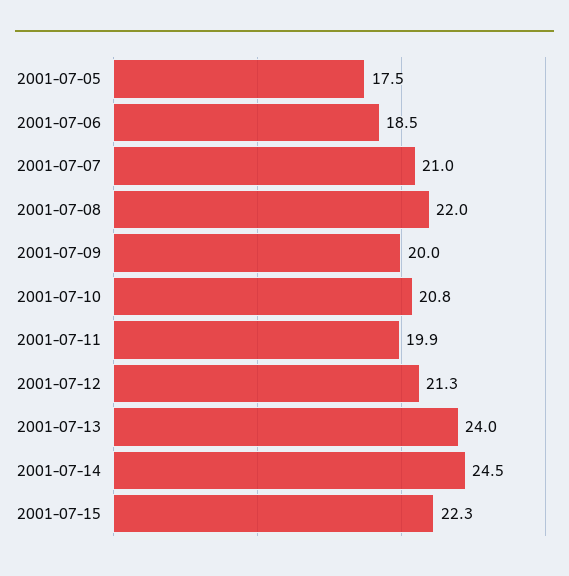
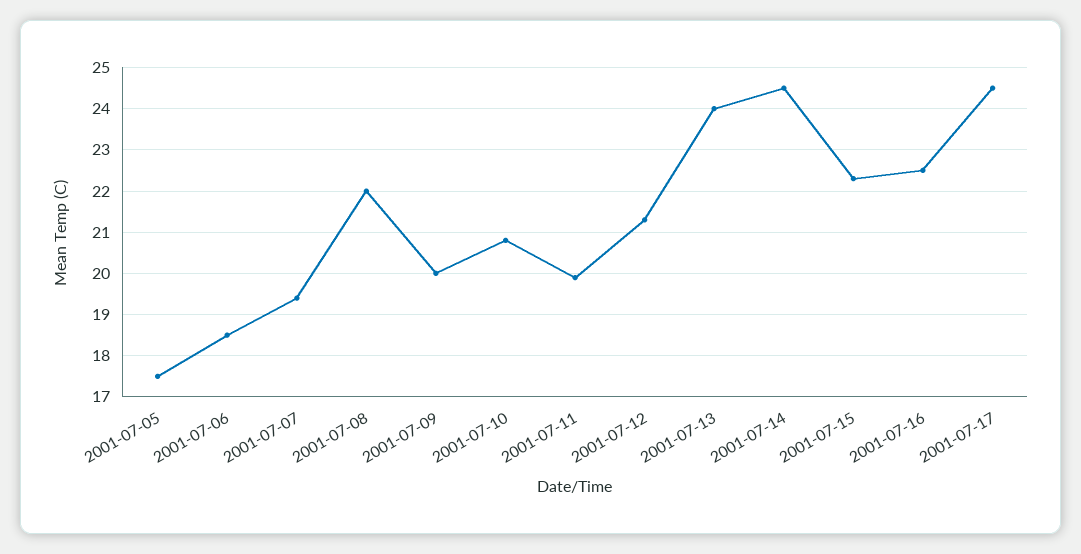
2001-07-07: 21 -> 19.5
2001-07-16: none -> 22.5
2001-07-17: none -> 24.5

